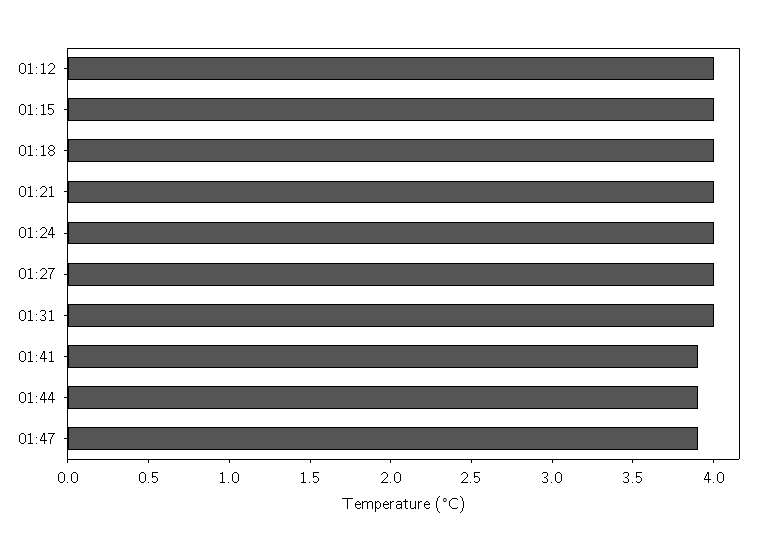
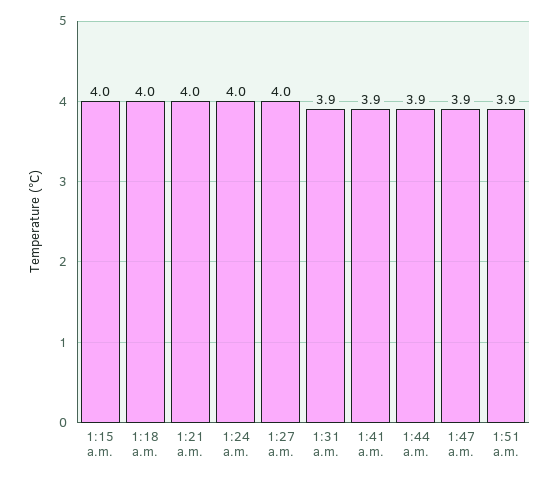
01:12: 4 -> none
01:31: 4 -> 3.9
1:51 a.m.: none -> 3.9

